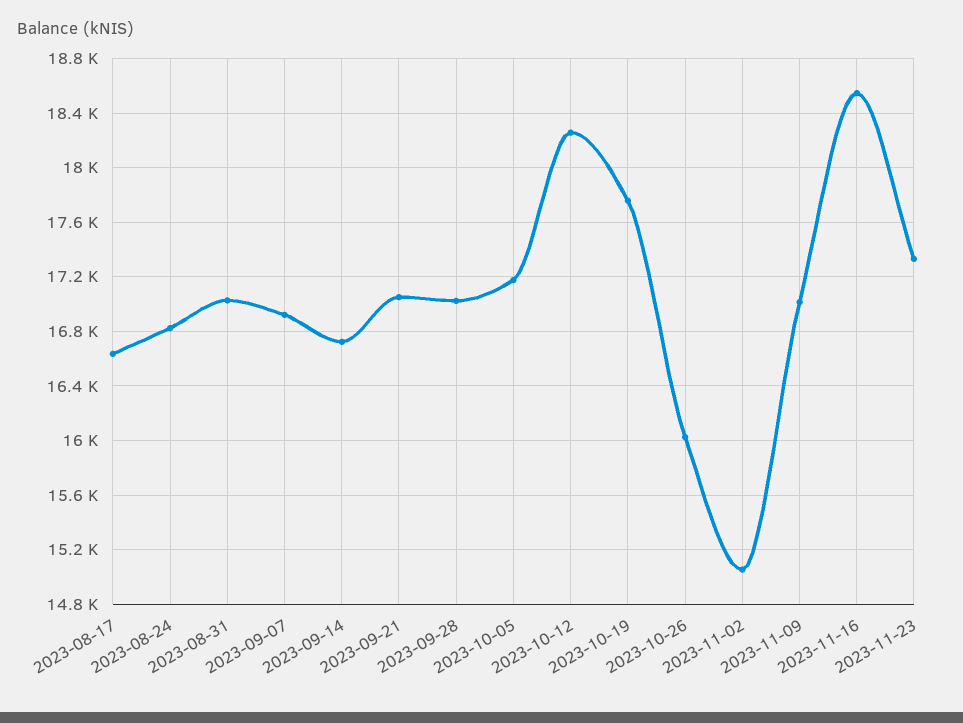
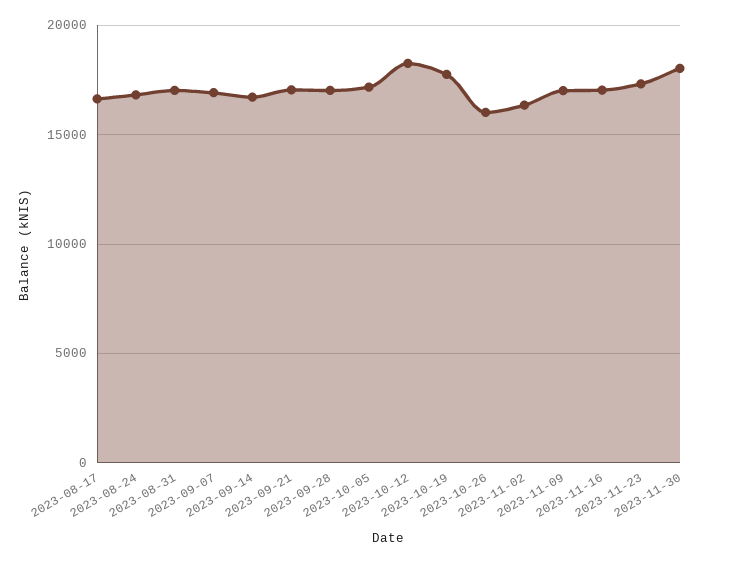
2023-11-02: 15050 -> 16500
2023-11-16: 18550 -> 17000
2023-11-30: none -> 18000

